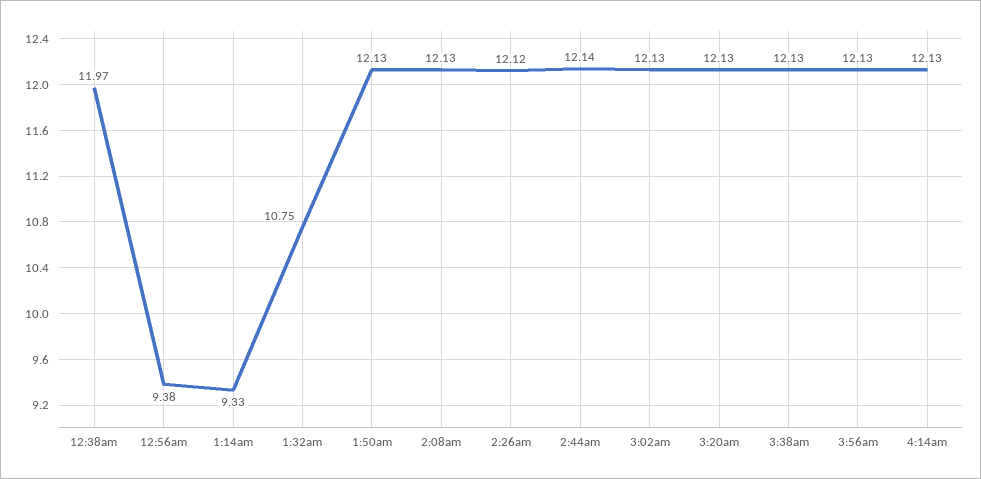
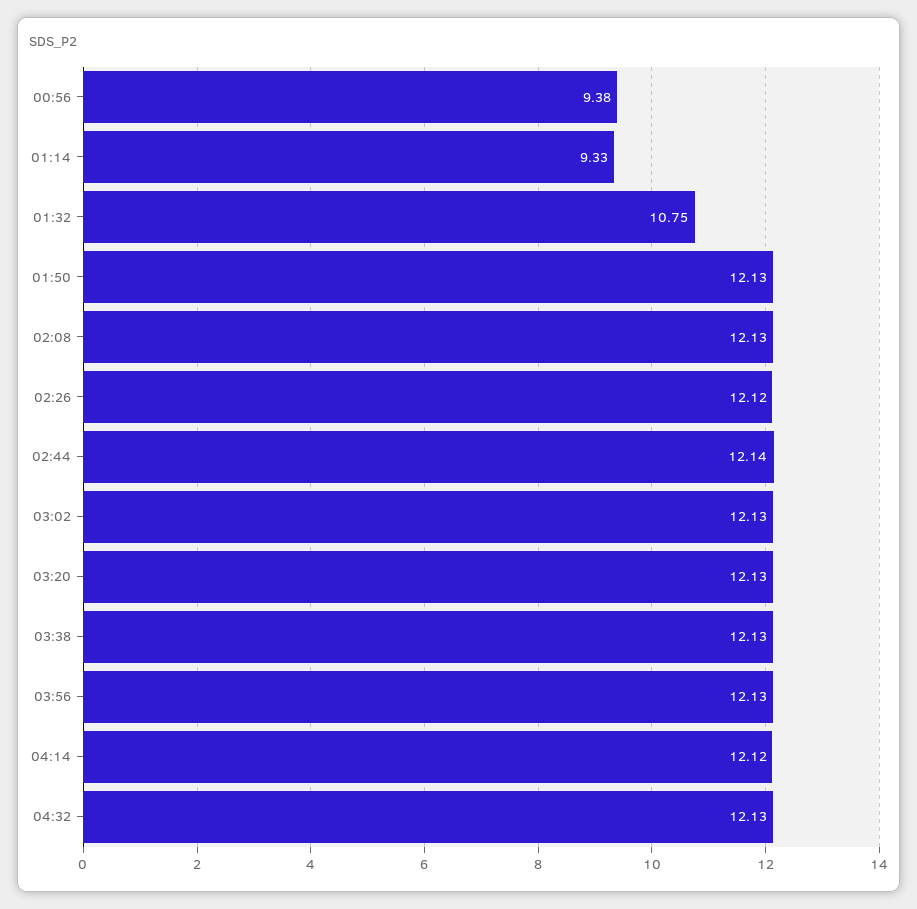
12:38am: 11.97 -> none
4:14am: 12.13 -> 12.12
04:32: none -> 12.13

